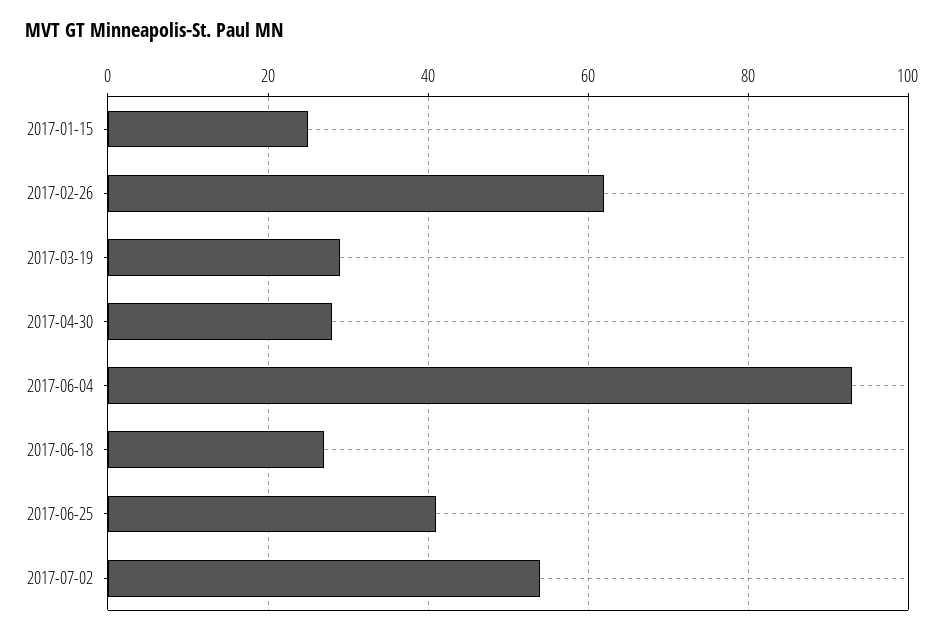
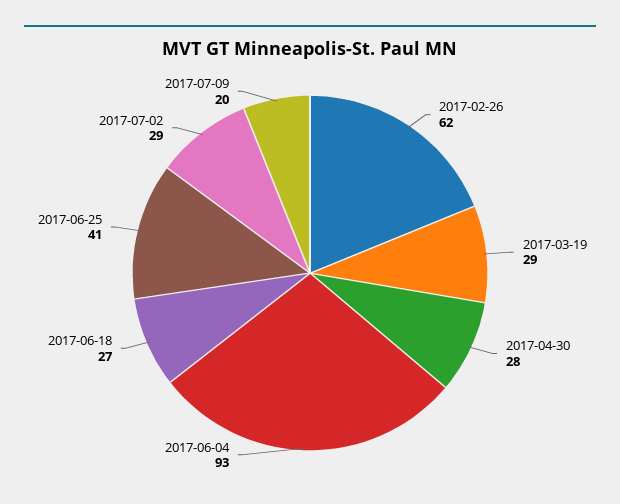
2017-01-15: 25 -> none
2017-07-02: 55 -> 29
2017-07-09: none -> 20

